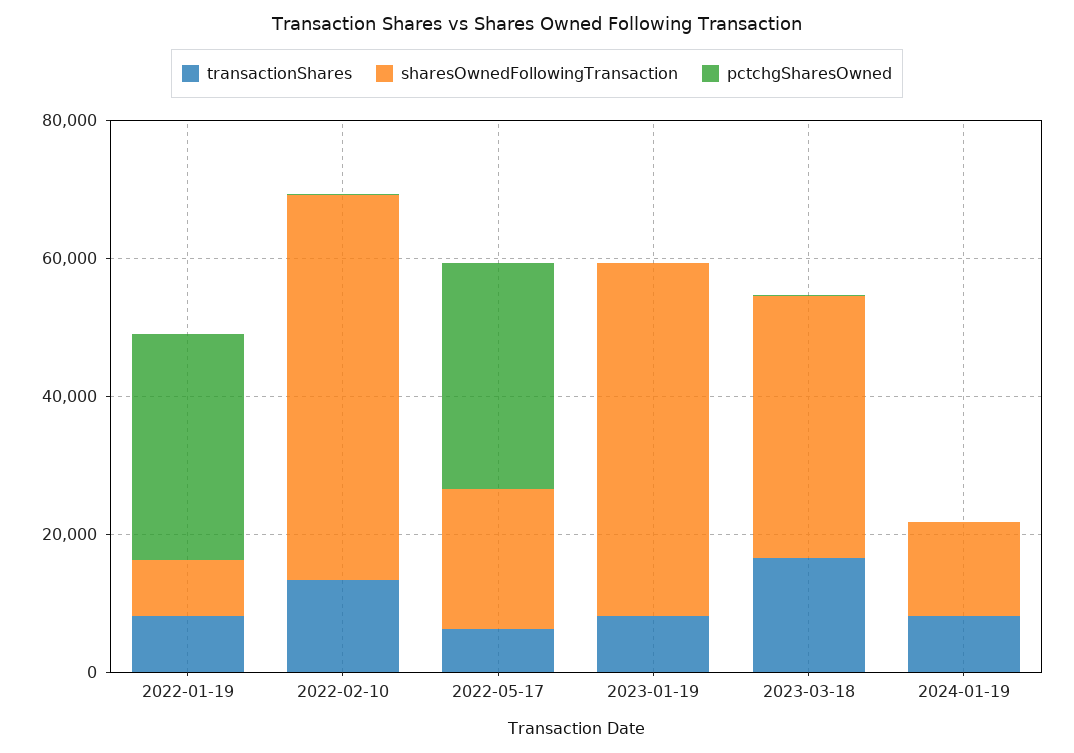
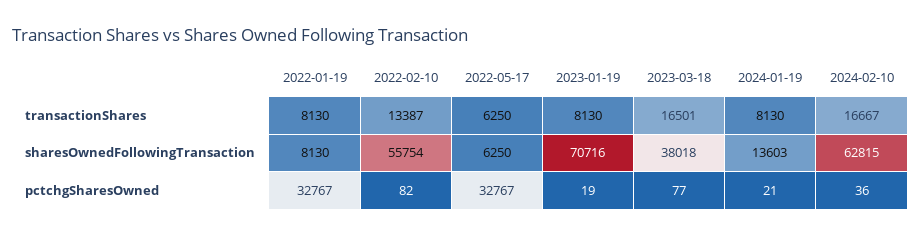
sharesOwnedFollowingTransaction, 2022-05-17: 20000 -> 6250
sharesOwnedFollowingTransaction, 2023-01-19: 50000 -> 70716
transactionShares, 2024-02-10: none -> 16667
sharesOwnedFollowingTransaction, 2024-02-10: none -> 62815
pctchgSharesOwned, 2024-02-10: none -> 36

